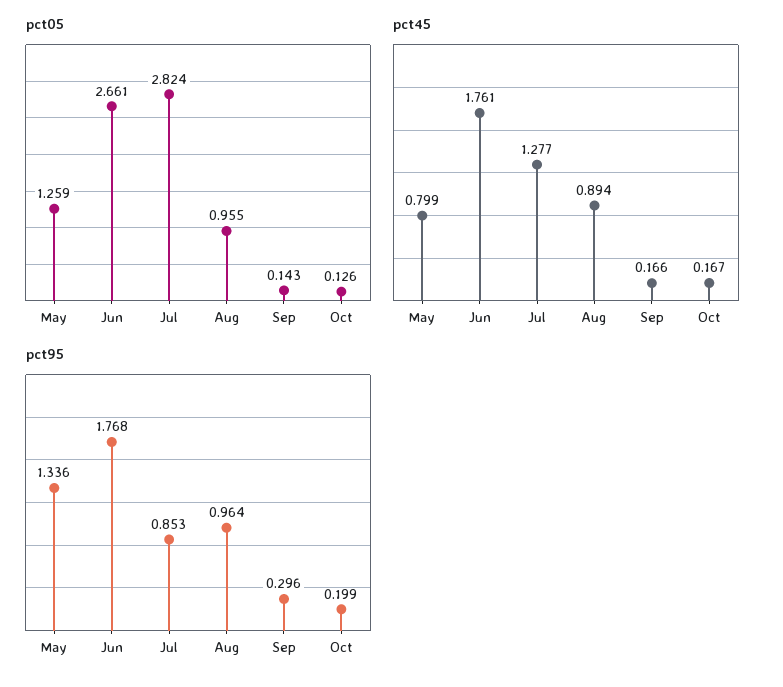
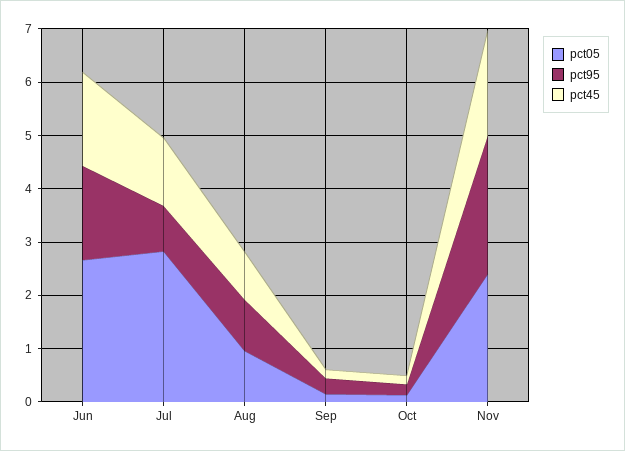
pct05, May: 1.259 -> none
pct45, May: 0.799 -> none
pct95, May: 1.336 -> none
pct05, Nov: none -> 2.4
pct95, Nov: none -> 2.6
pct45, Nov: none -> 2

